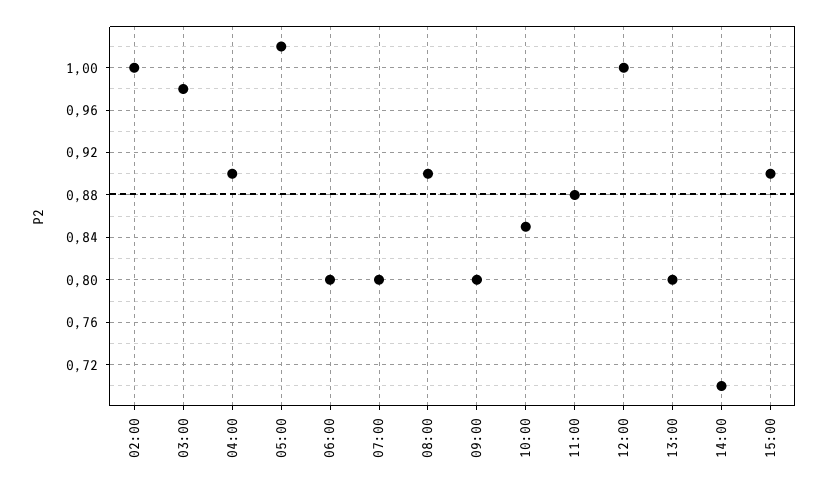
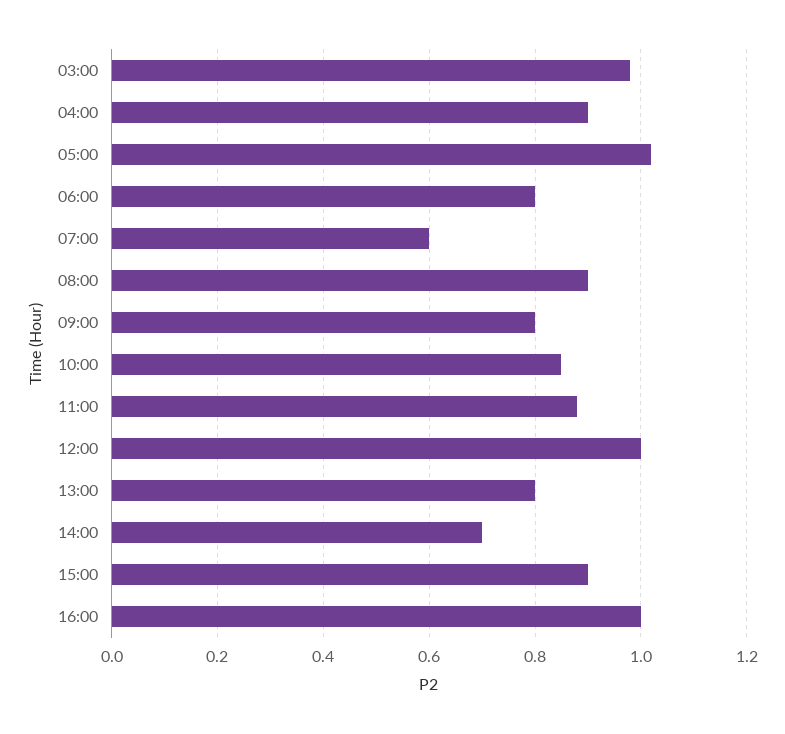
02:00: 1 -> none
07:00: 0.8 -> 0.6
16:00: none -> 1

